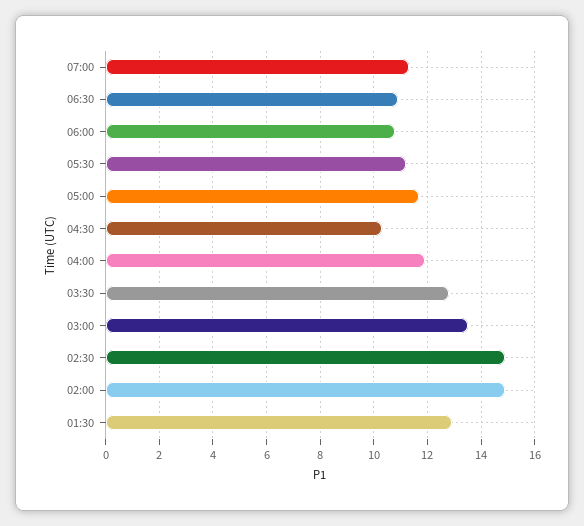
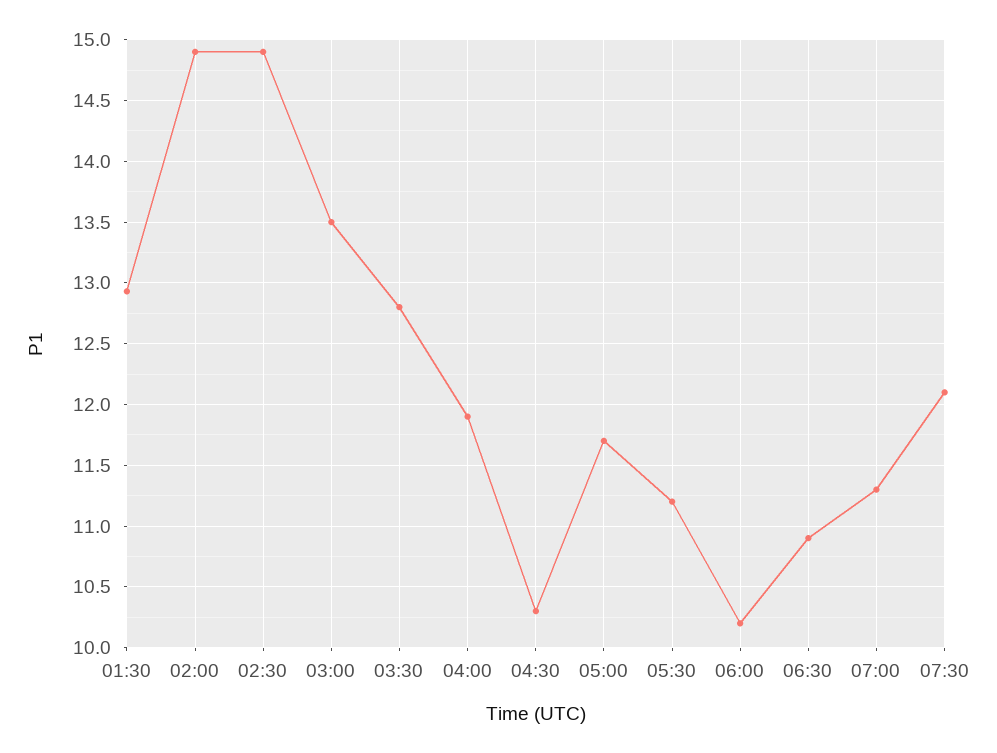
06:00: 10.75 -> 10.2
07:30: none -> 12.1

